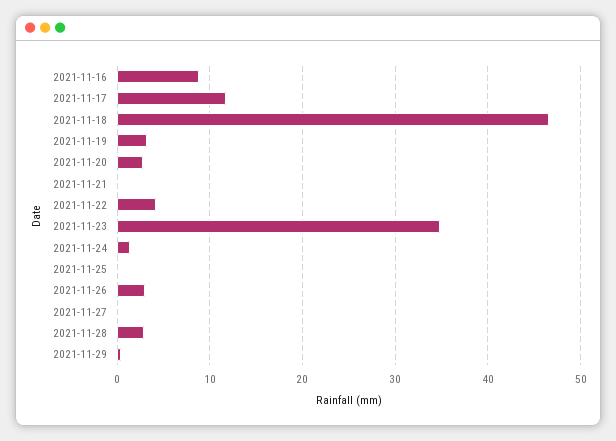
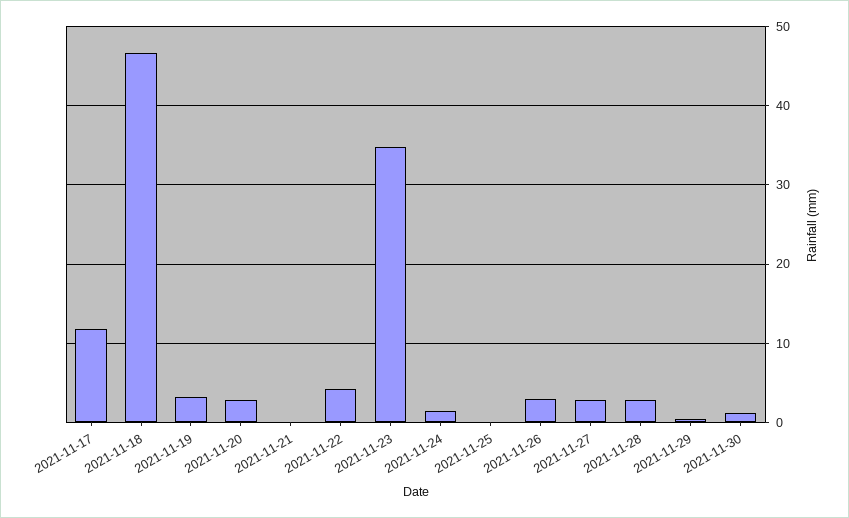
2021-11-16: 9 -> none
2021-11-27: 0 -> 3
2021-11-30: none -> 1

